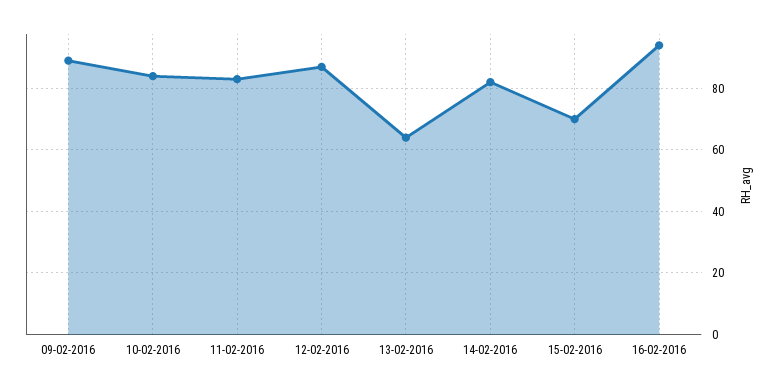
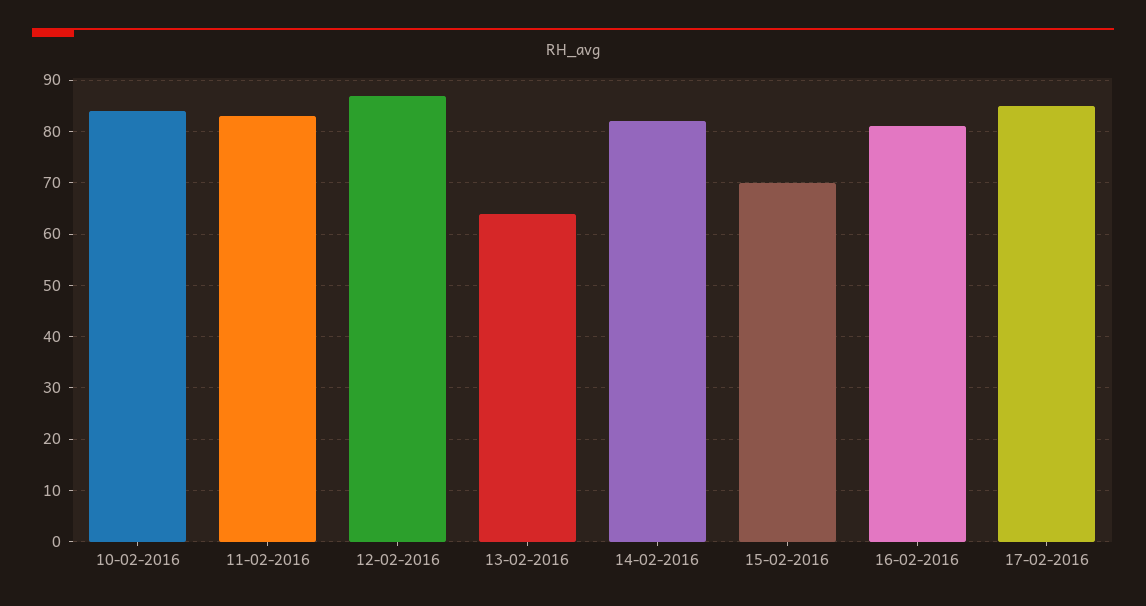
09-02-2016: 90 -> none
16-02-2016: 95 -> 80
17-02-2016: none -> 85

